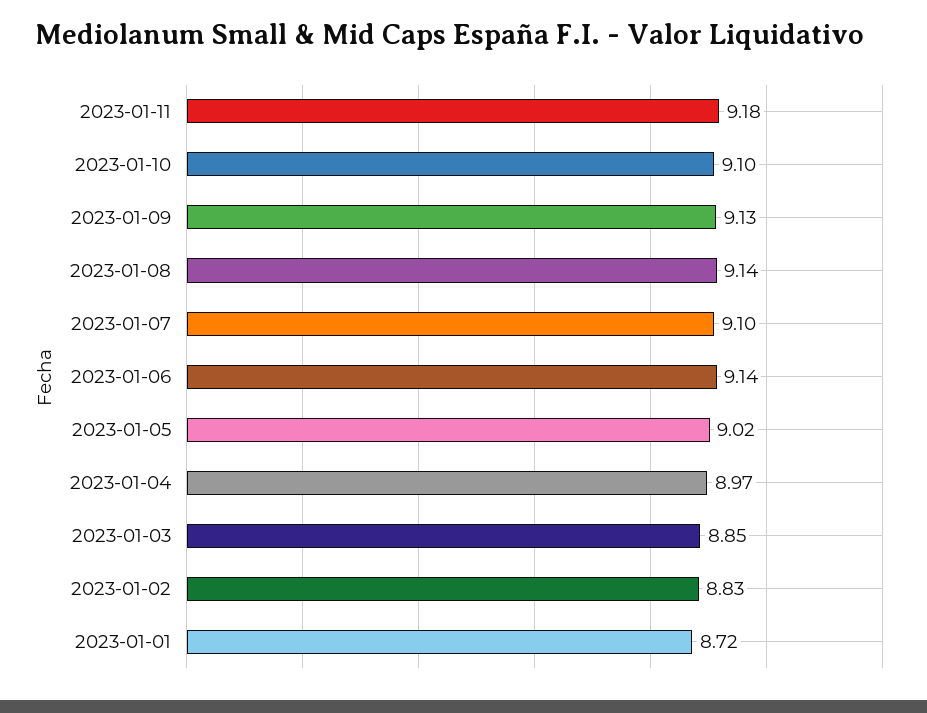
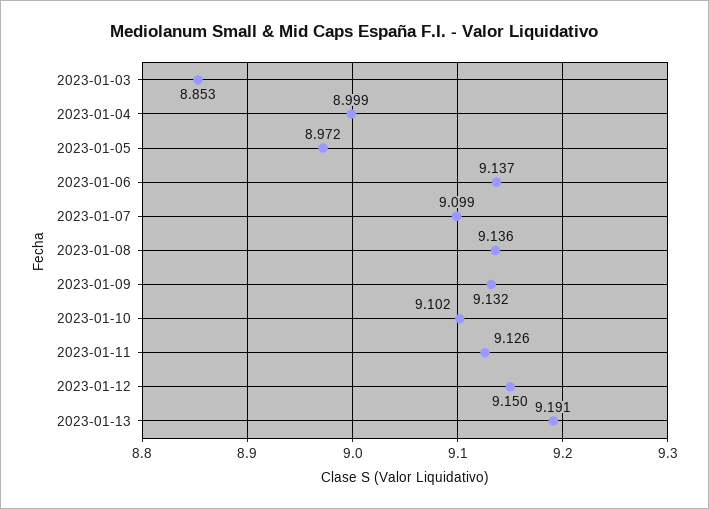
2023-01-11: 9.18 -> 9.126
2023-01-05: 9.02 -> 8.972
2023-01-04: 8.97 -> 8.999
2023-01-02: 8.83 -> none
2023-01-01: 8.72 -> none
2023-01-12: none -> 9.15
2023-01-13: none -> 9.191

